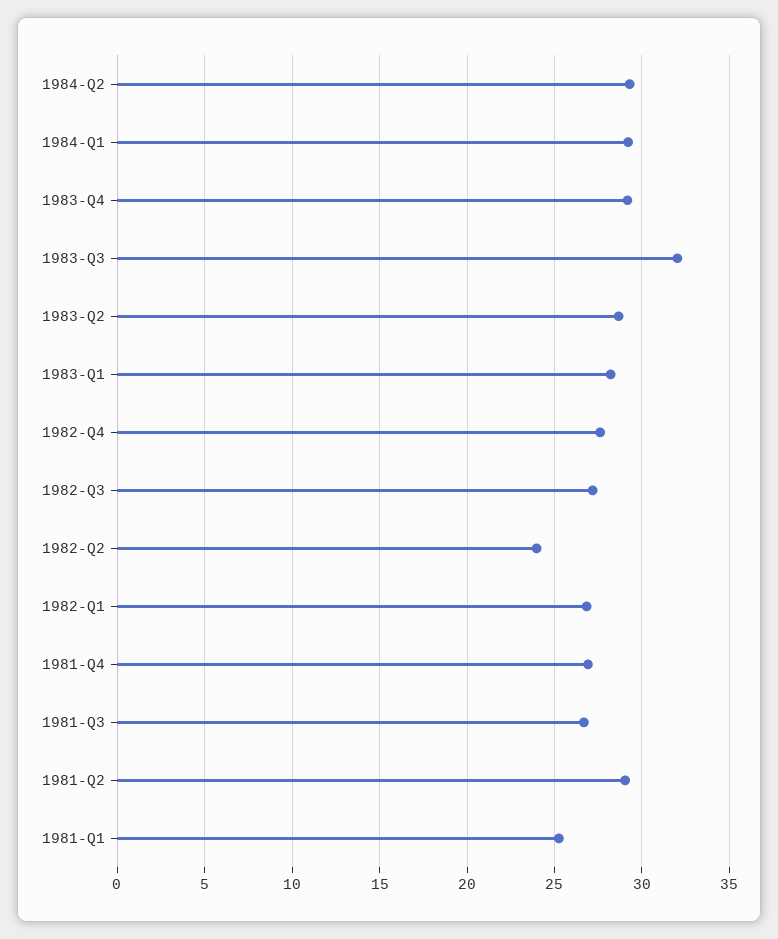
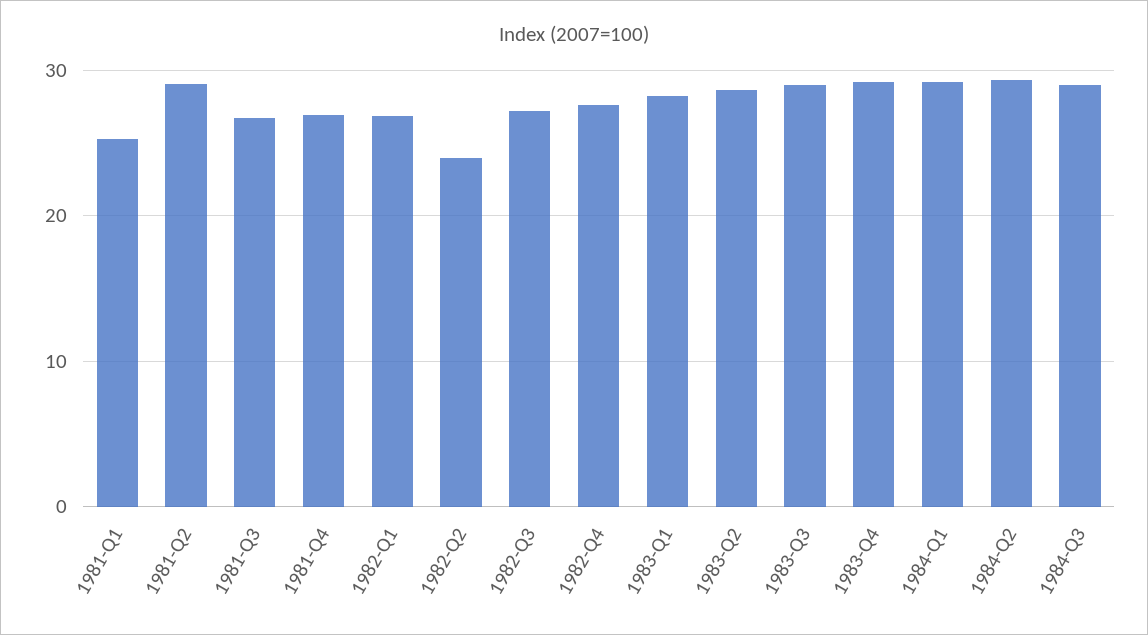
1983-Q3: 32 -> 29
1984-Q3: none -> 29

